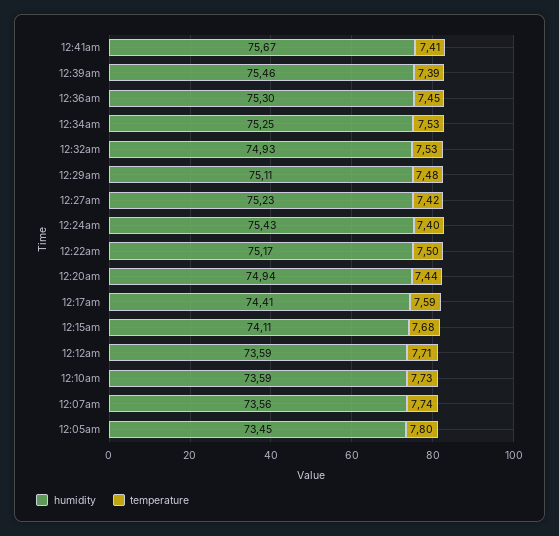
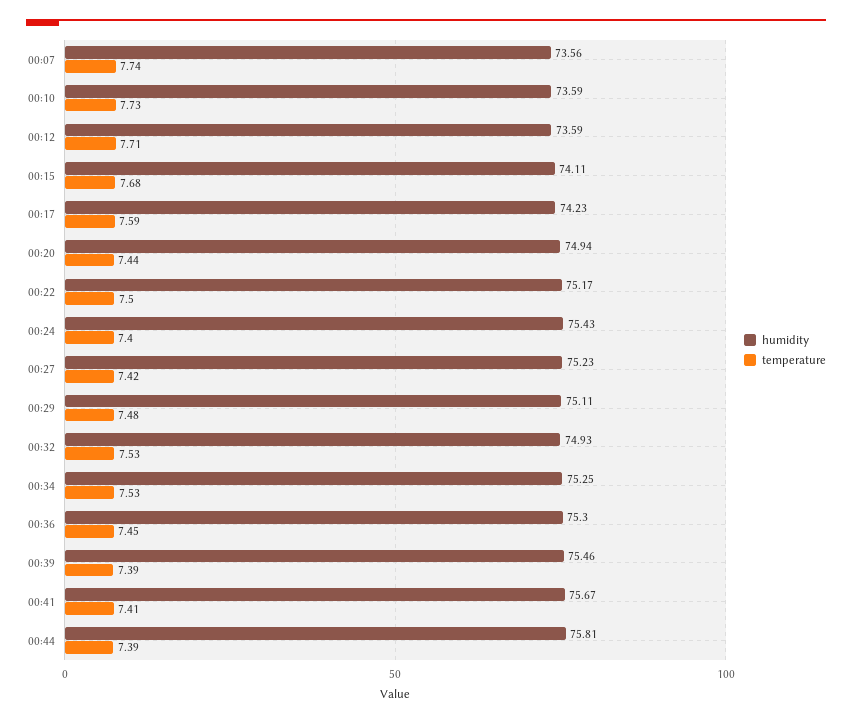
humidity, 12:17am: 74.41 -> 74.23
humidity, 12:05am: 73.45 -> none
temperature, 12:05am: 7.8 -> none
humidity, 00:44: none -> 75.81
temperature, 00:44: none -> 7.39

